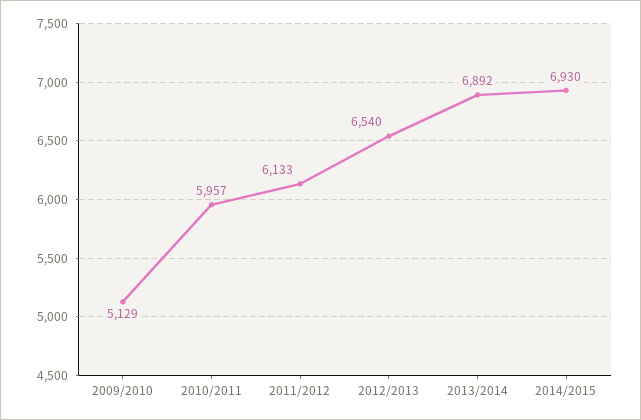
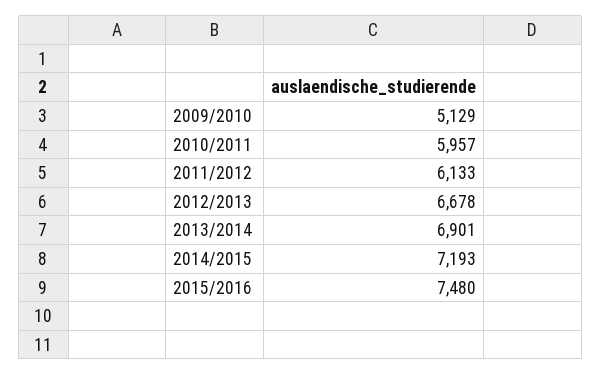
2012/2013: 6540 -> 6678
2013/2014: 6892 -> 6901
2014/2015: 6930 -> 7193
2015/2016: none -> 7480

